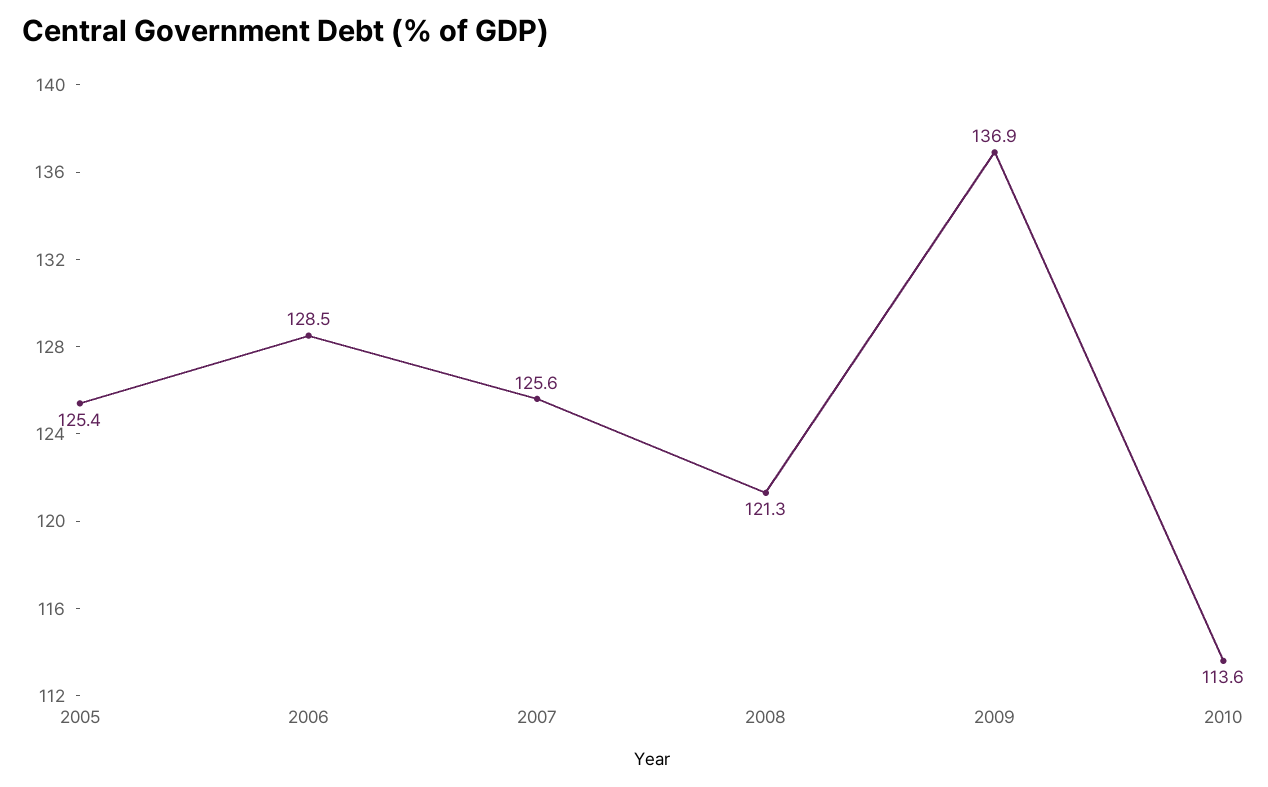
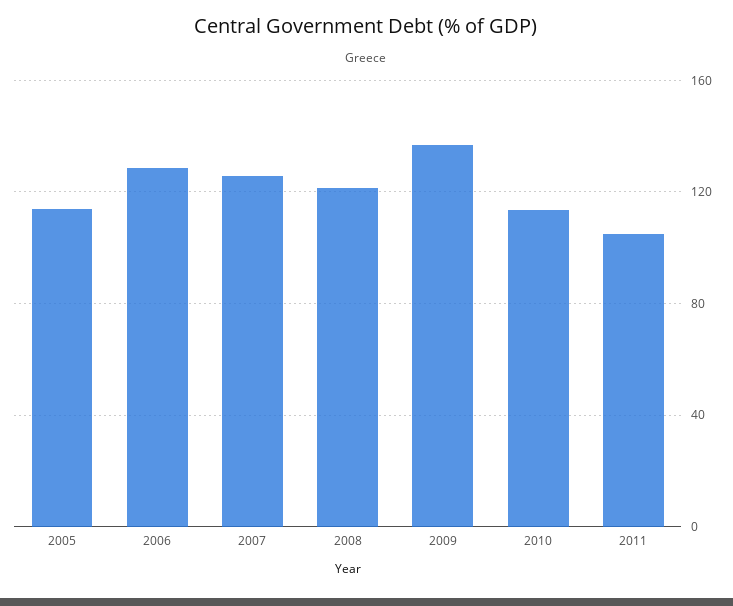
2005: 125.4 -> 115
2011: none -> 105

